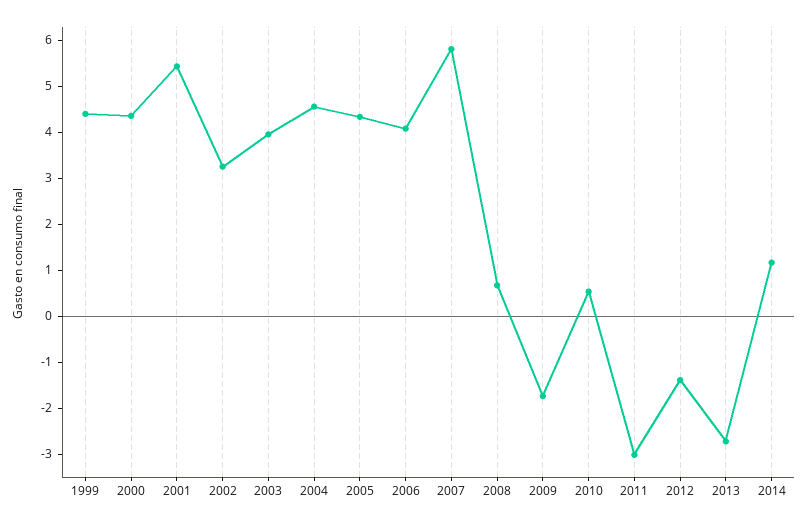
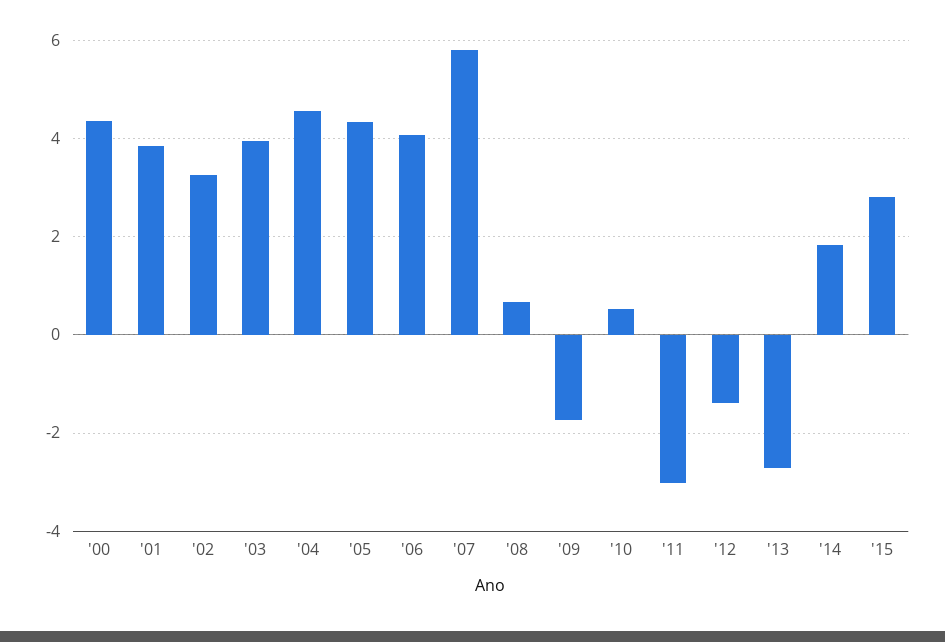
1999: 4.4 -> none
2001: 5.4 -> 3.8
2014: 1.2 -> 1.8
'15: none -> 2.8

